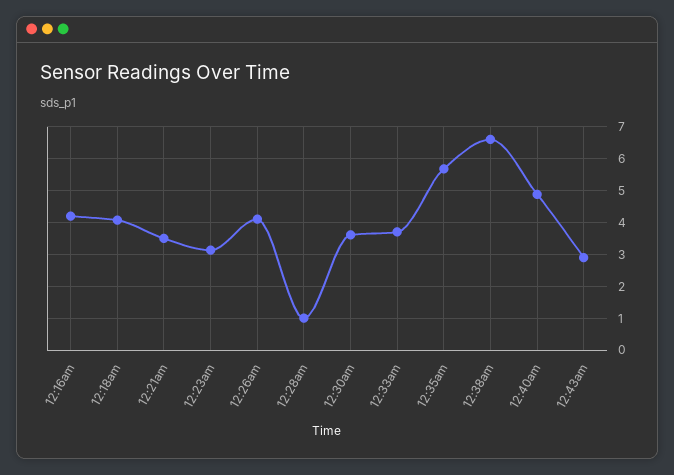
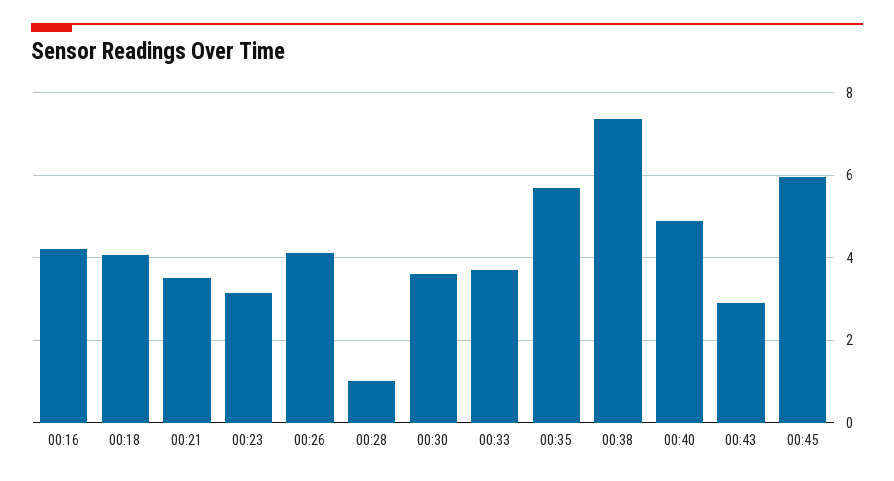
12:38am: 6.6 -> 7.4
00:45: none -> 6

